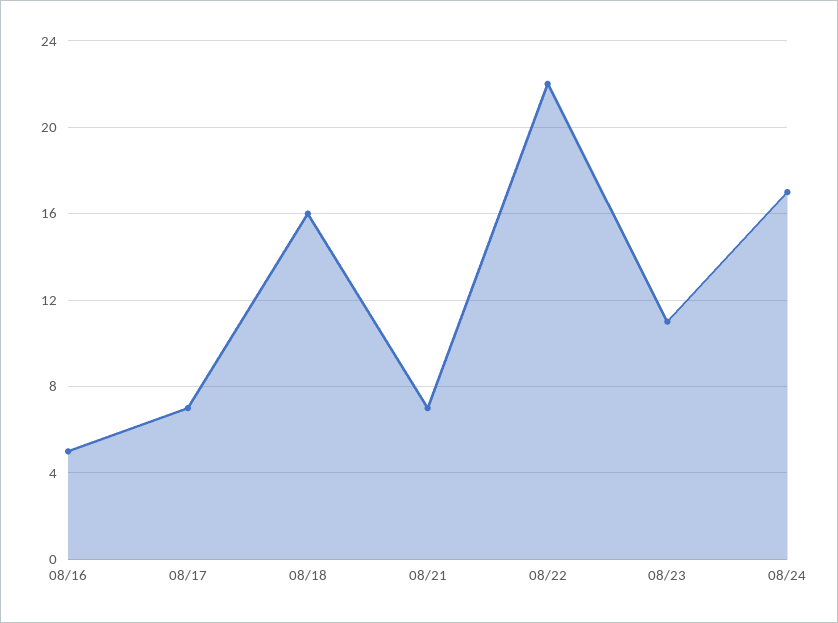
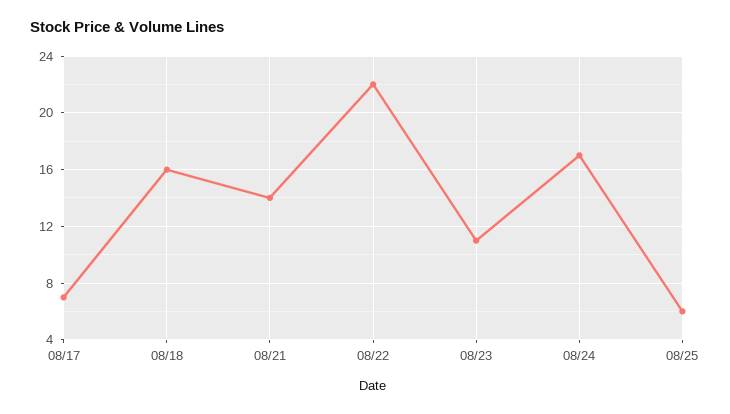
08/16: 5 -> none
08/21: 7 -> 14
08/25: none -> 6

